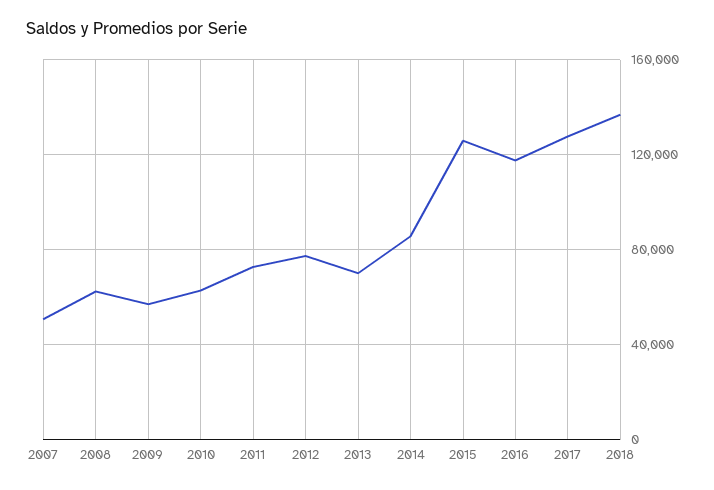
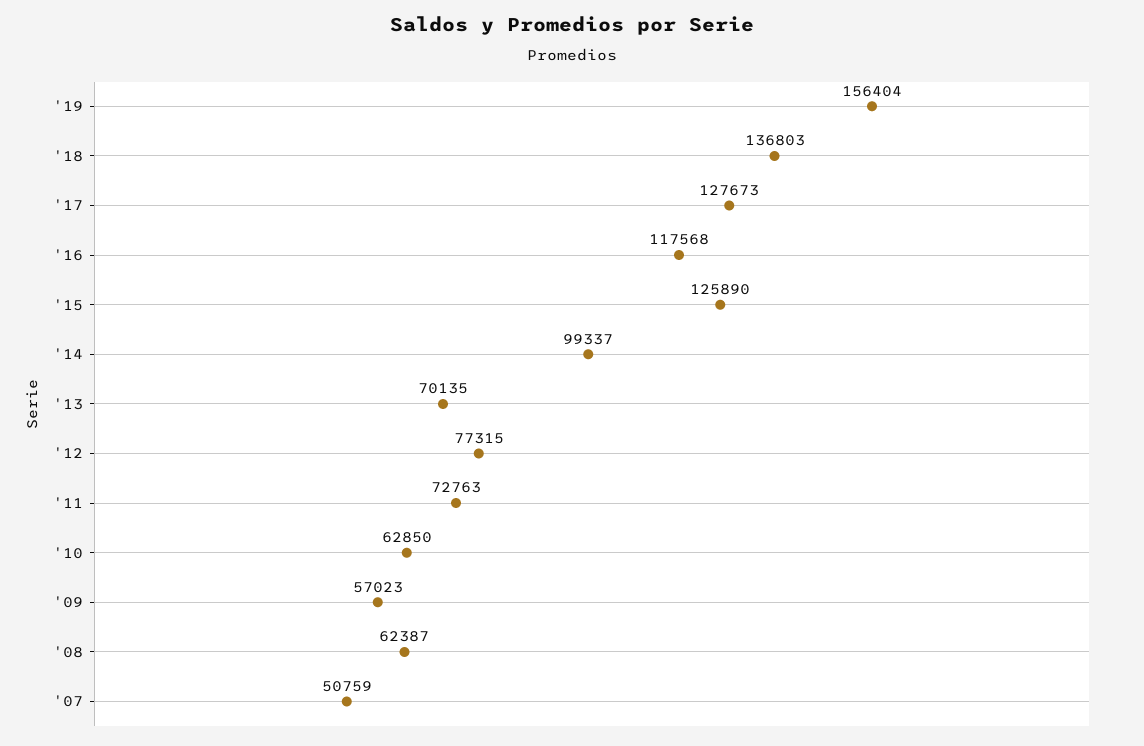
2014: 85000 -> 99337
'19: none -> 156404

